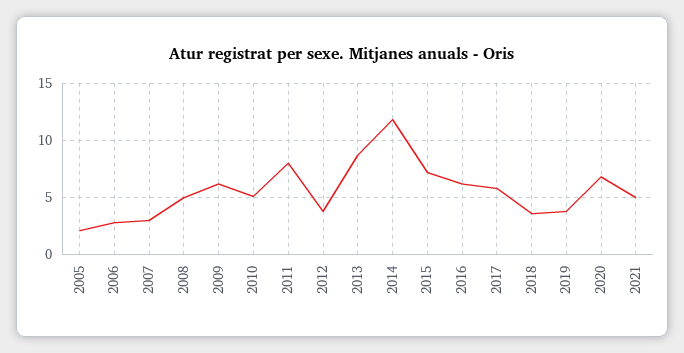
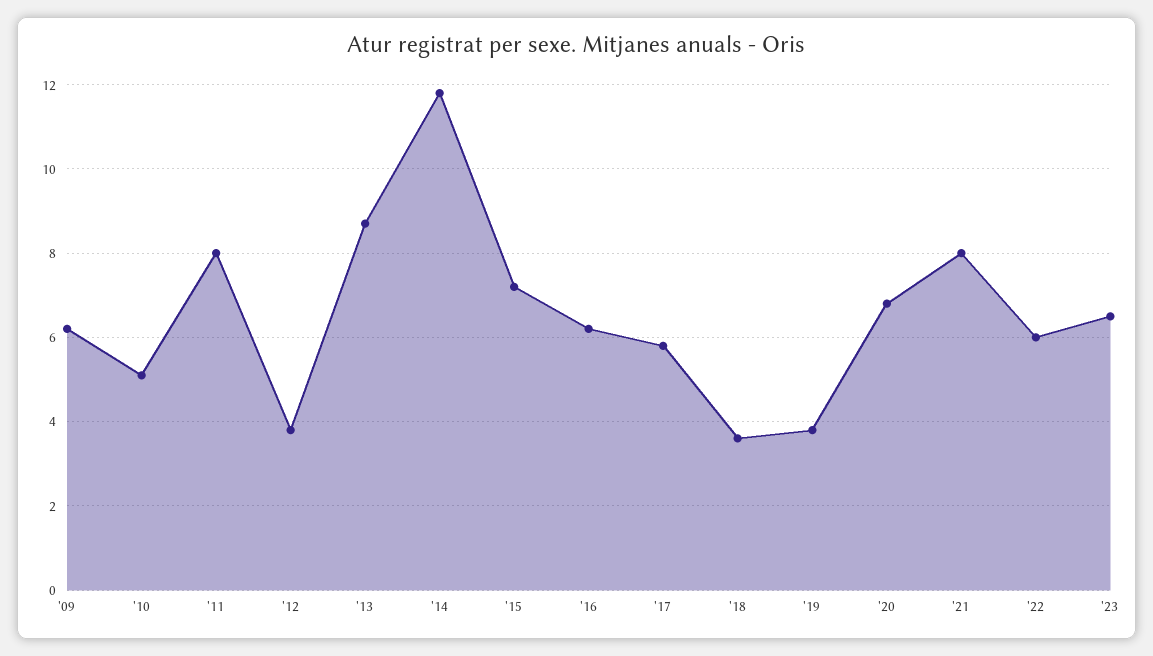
2005: 2 -> none
2006: 3 -> none
2007: 3 -> none
2008: 5 -> none
2021: 5 -> 8
'22: none -> 6
'23: none -> 6.5

